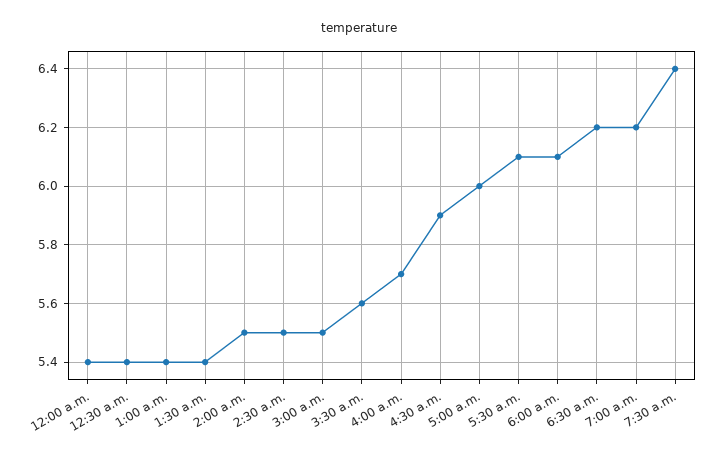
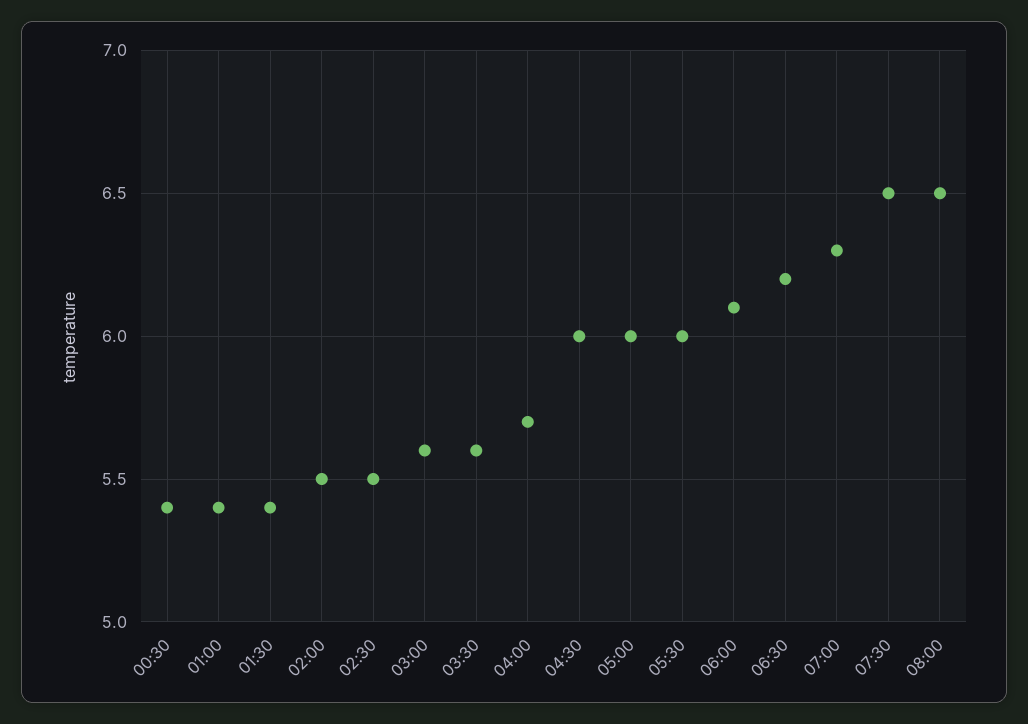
12:00 a.m.: 5.4 -> none
3:00 a.m.: 5.5 -> 5.6
4:30 a.m.: 5.9 -> 6
5:30 a.m.: 6.1 -> 6
7:00 a.m.: 6.2 -> 6.3
7:30 a.m.: 6.4 -> 6.5
08:00: none -> 6.5

